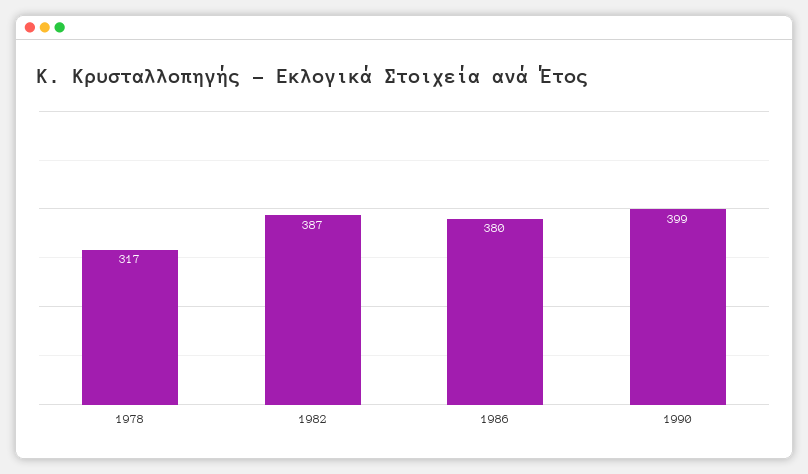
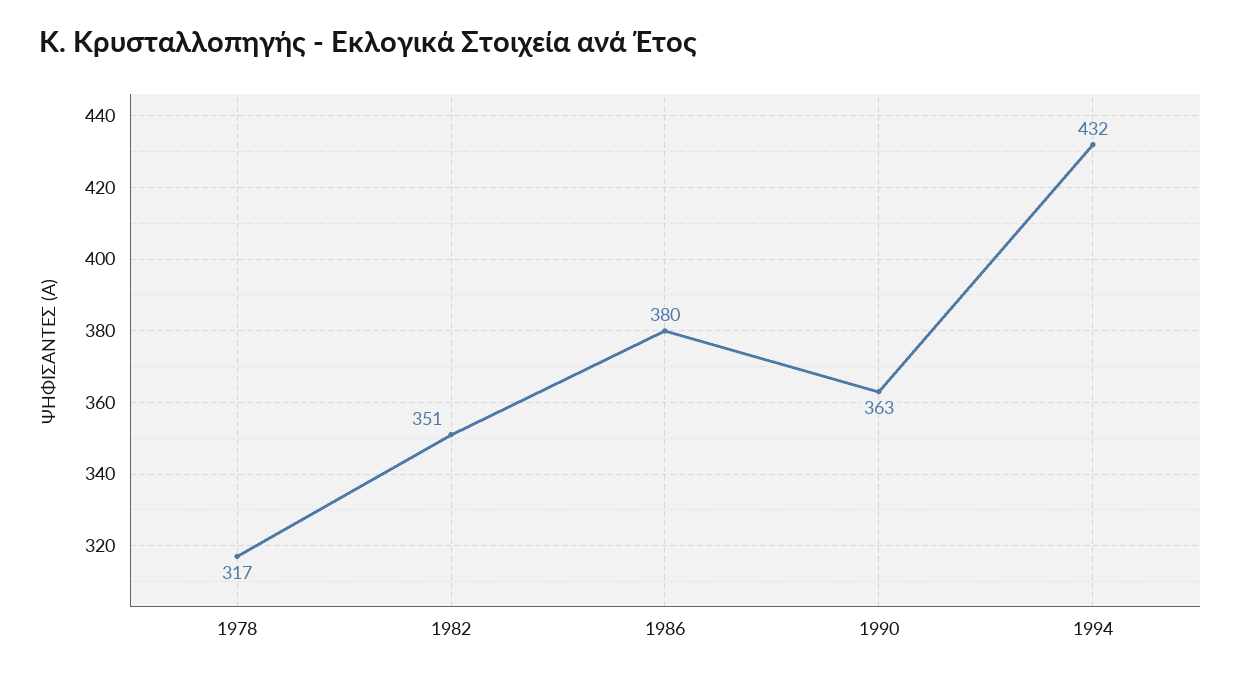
1982: 387 -> 351
1990: 399 -> 363
1994: none -> 432

